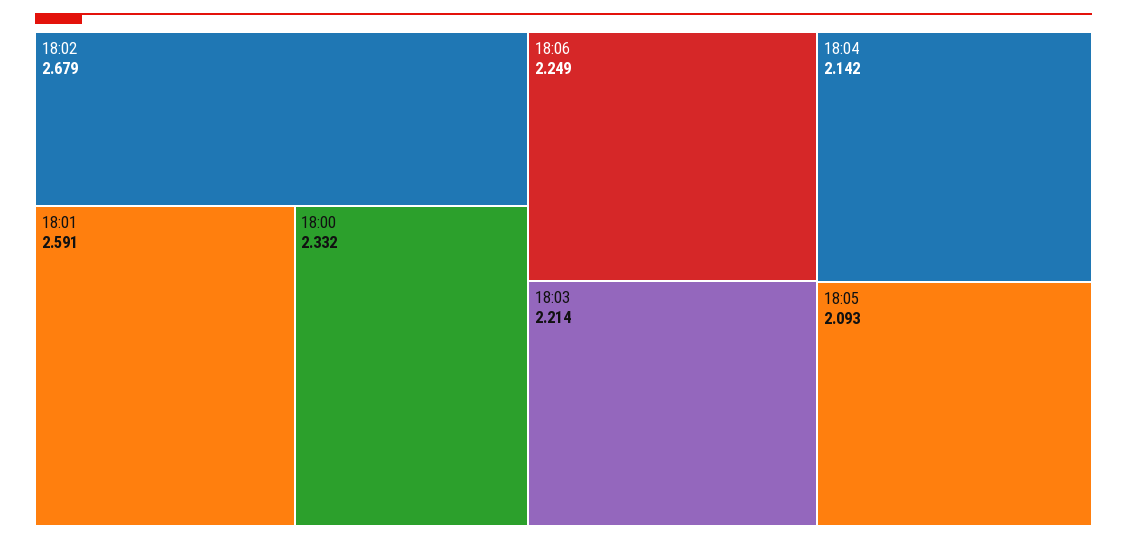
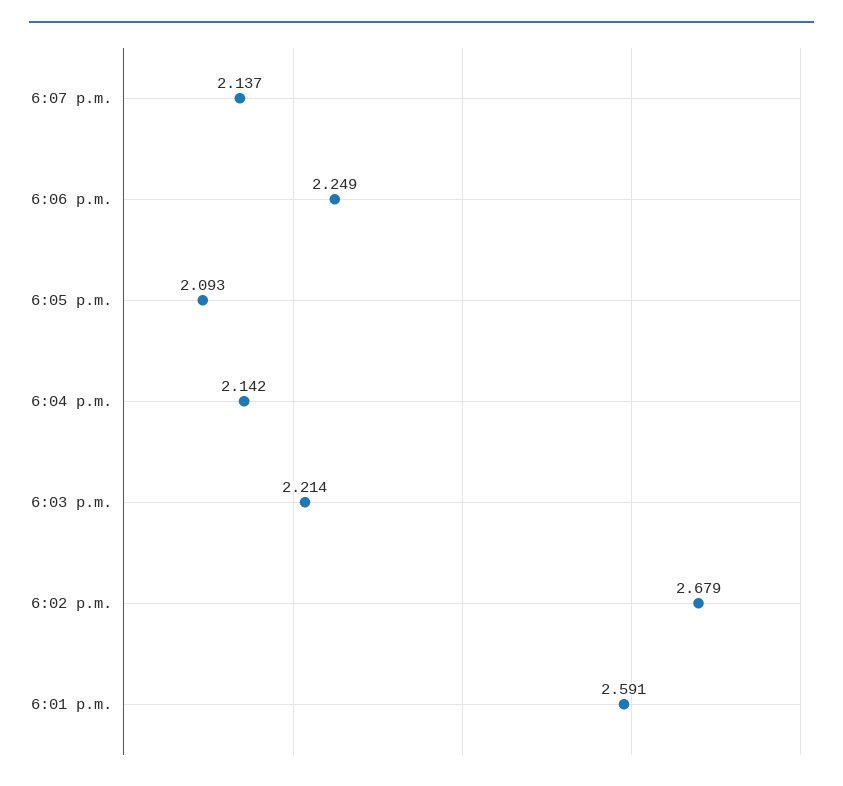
18:00: 2.332 -> none
6:07 p.m.: none -> 2.137

